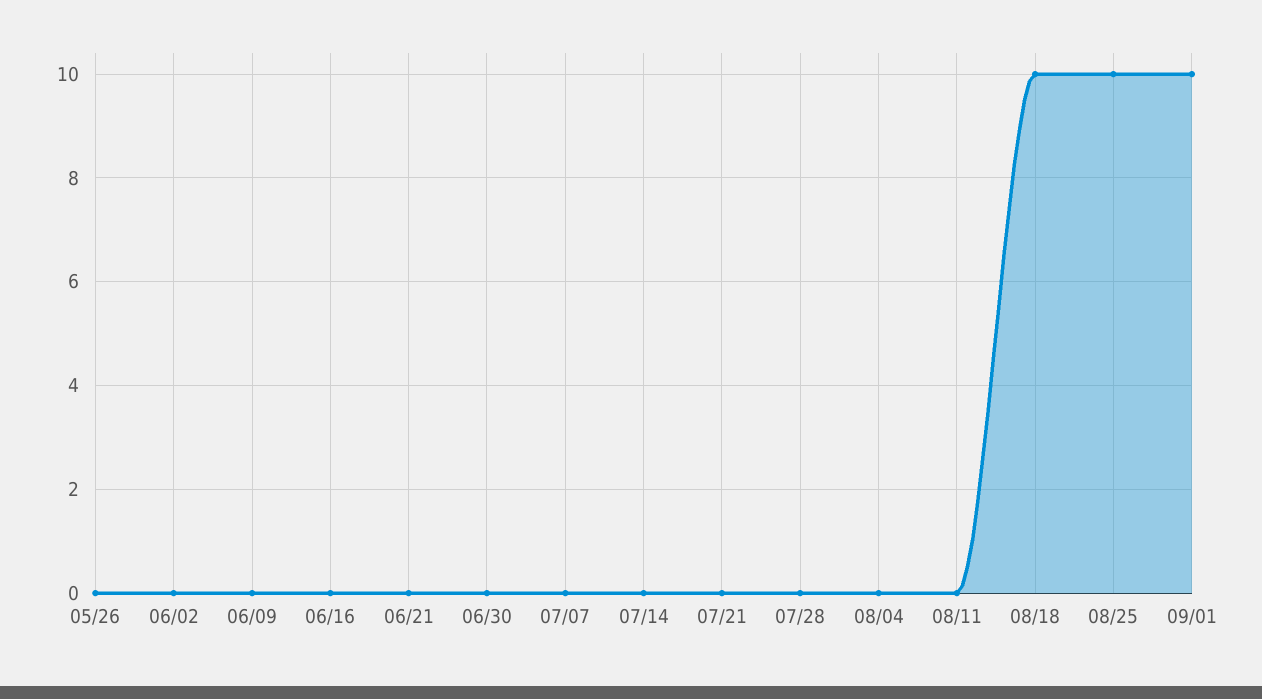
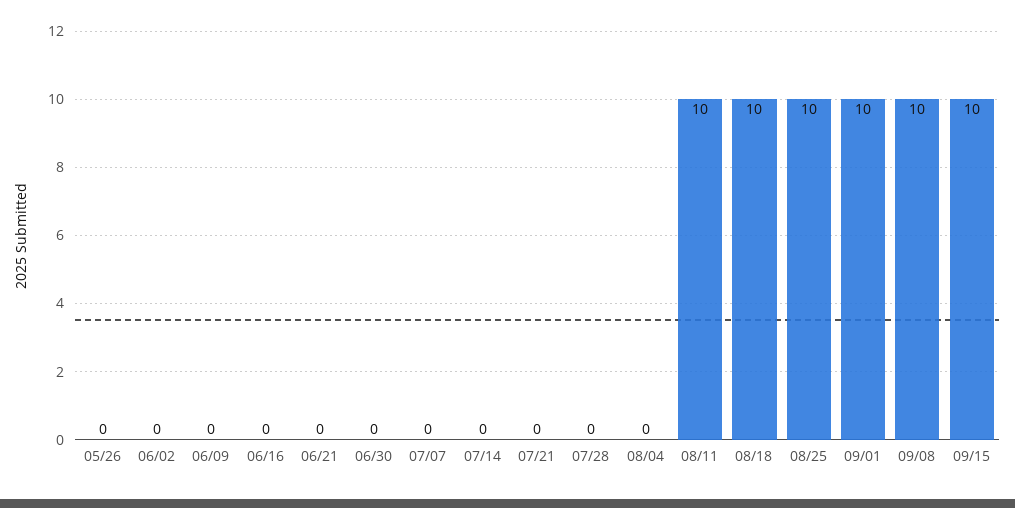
08/11: 0 -> 10
09/08: none -> 10
09/15: none -> 10

